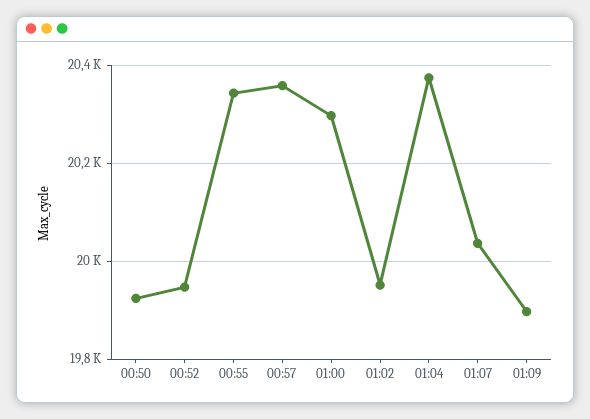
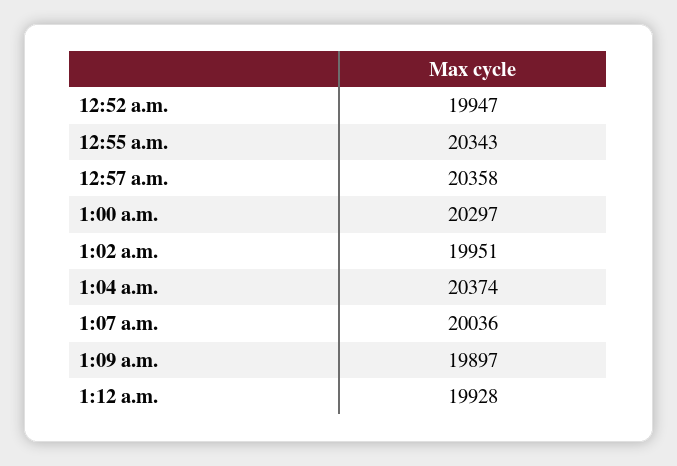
00:50: 19920 -> none
1:12 a.m.: none -> 19928

